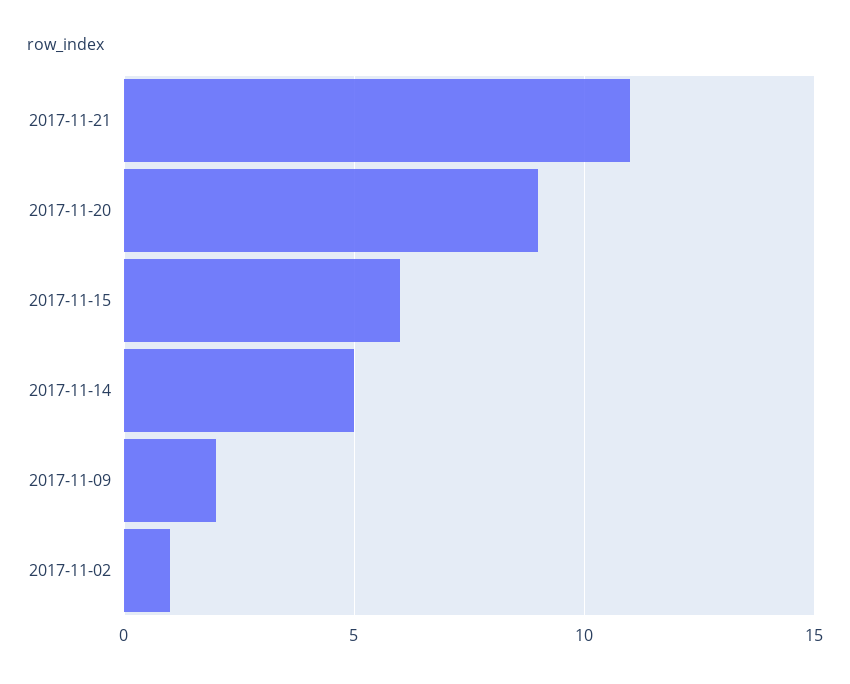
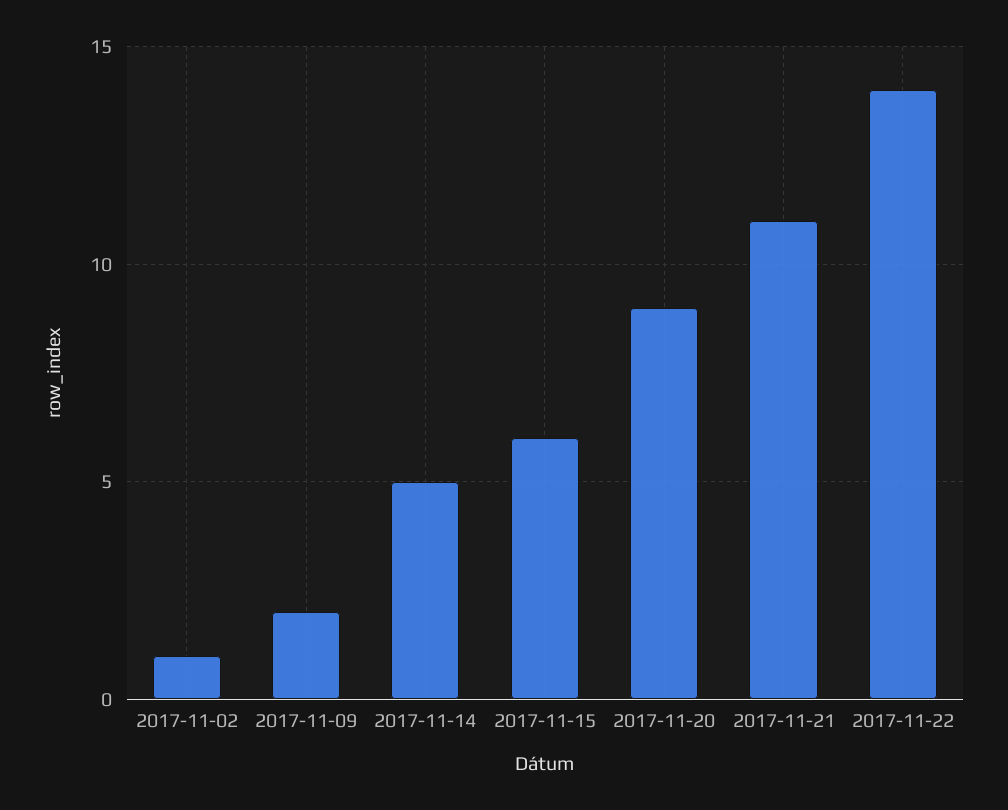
2017-11-22: none -> 14

